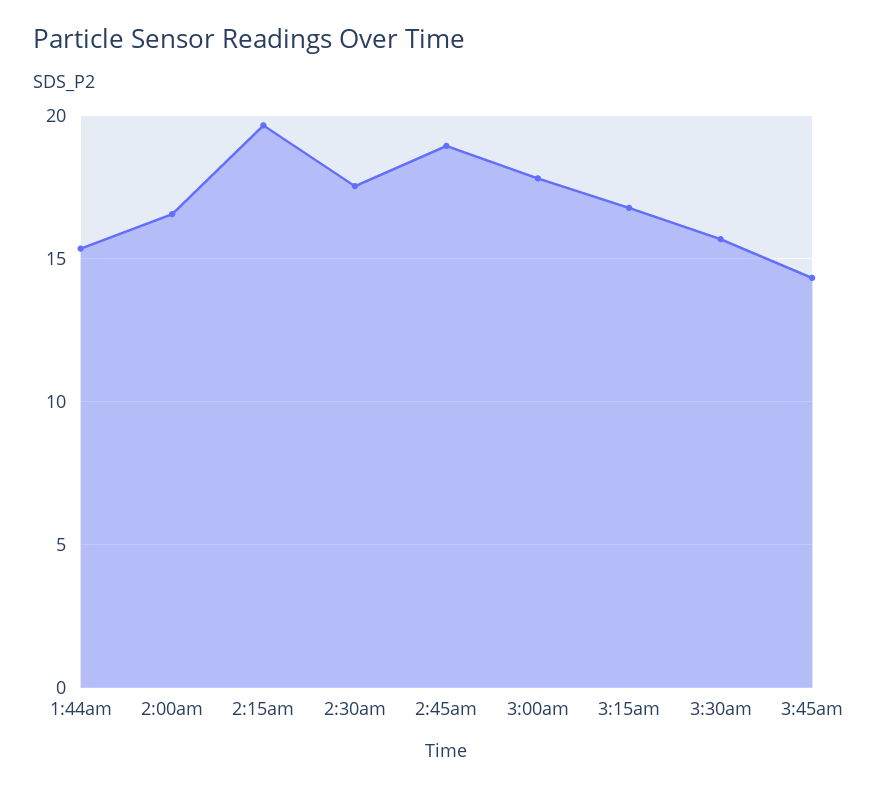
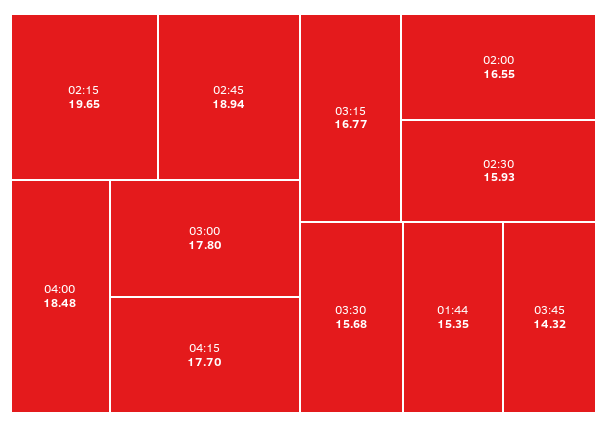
2:30am: 17.5 -> 15.93
04:00: none -> 18.48
04:15: none -> 17.7

